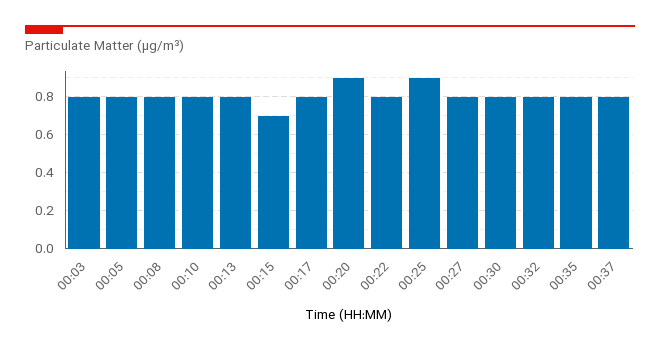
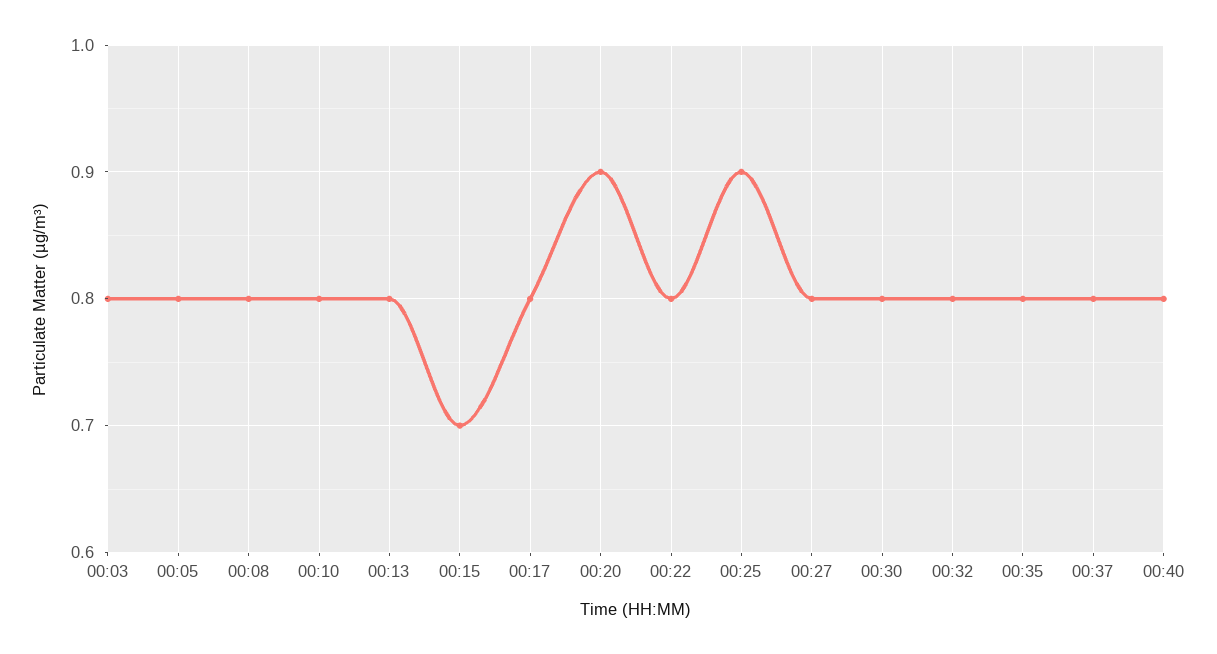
00:40: none -> 0.8

